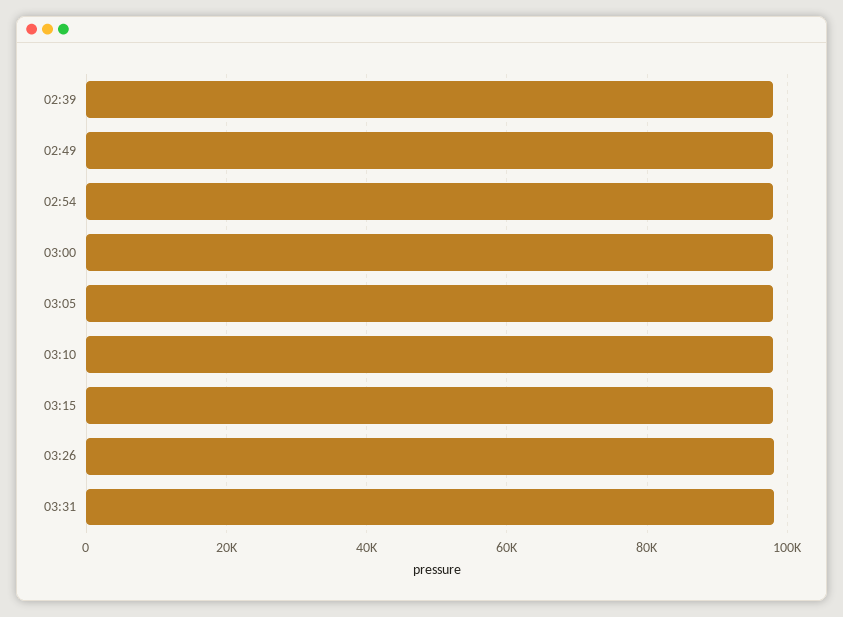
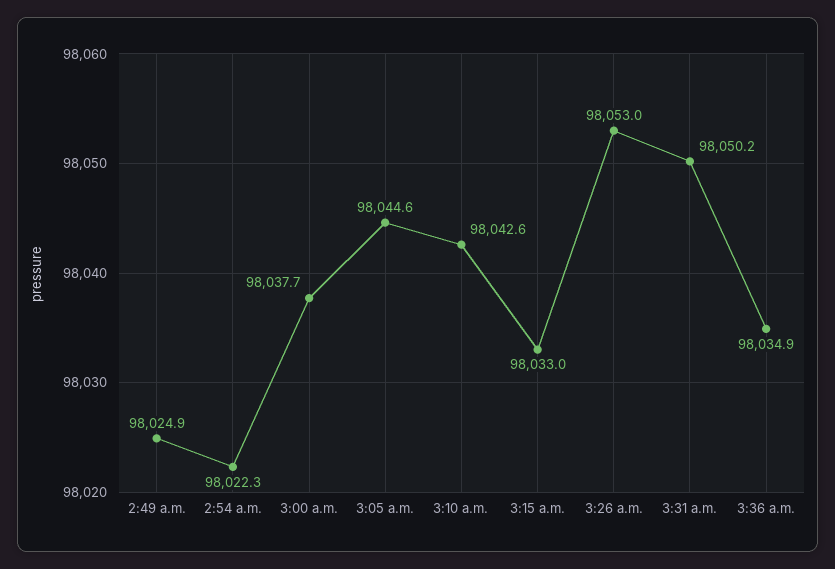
02:39: 98000 -> none
3:36 a.m.: none -> 98034.9

